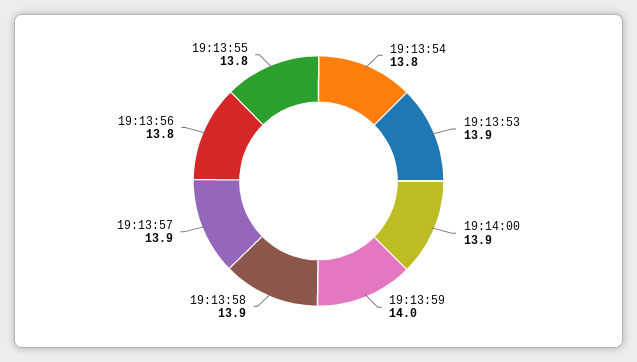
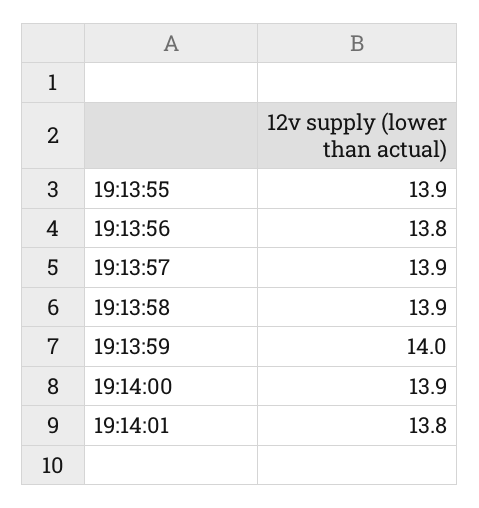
19:13:54: 13.8 -> none
19:13:53: 13.9 -> none
19:13:55: 13.8 -> 13.9
19:14:01: none -> 13.8

